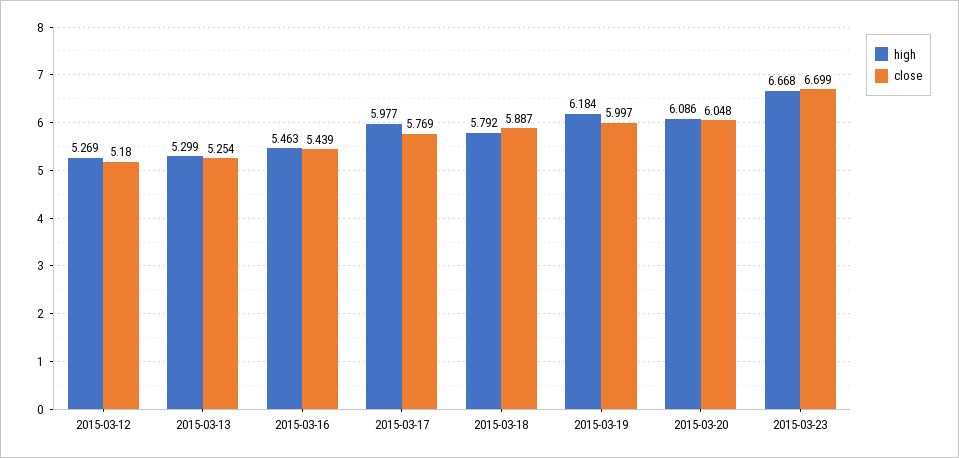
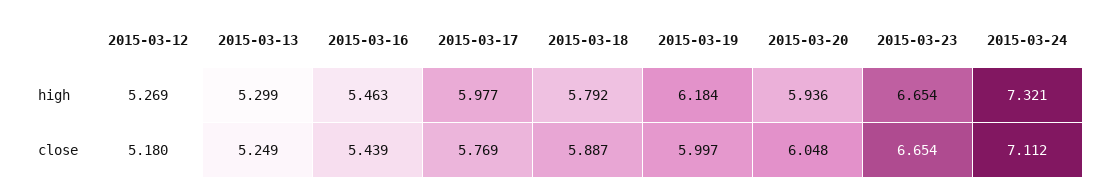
close, 2015-03-13: 5.254 -> 5.249
high, 2015-03-20: 6.086 -> 5.936
high, 2015-03-23: 6.668 -> 6.654
close, 2015-03-23: 6.699 -> 6.654
high, 2015-03-24: none -> 7.321
close, 2015-03-24: none -> 7.112

